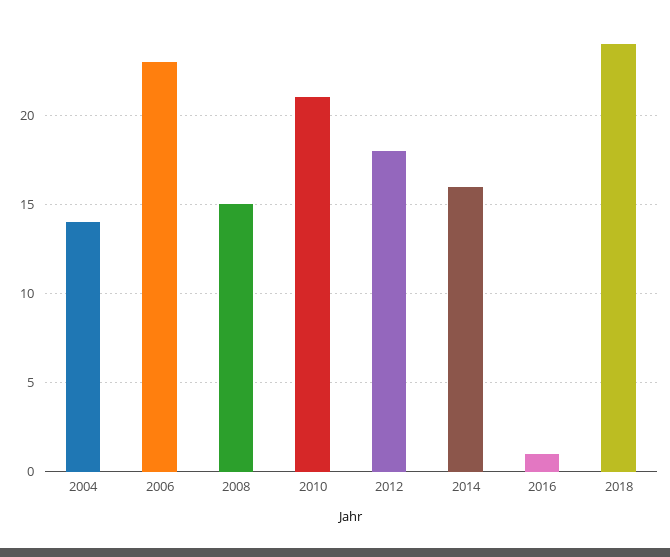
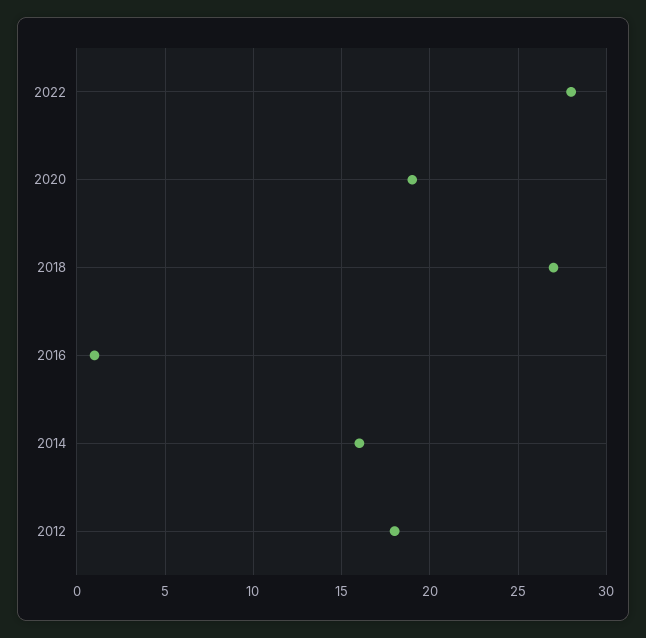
2004: 14 -> none
2006: 23 -> none
2008: 15 -> none
2010: 21 -> none
2018: 24 -> 27
2022: none -> 28
2020: none -> 19

